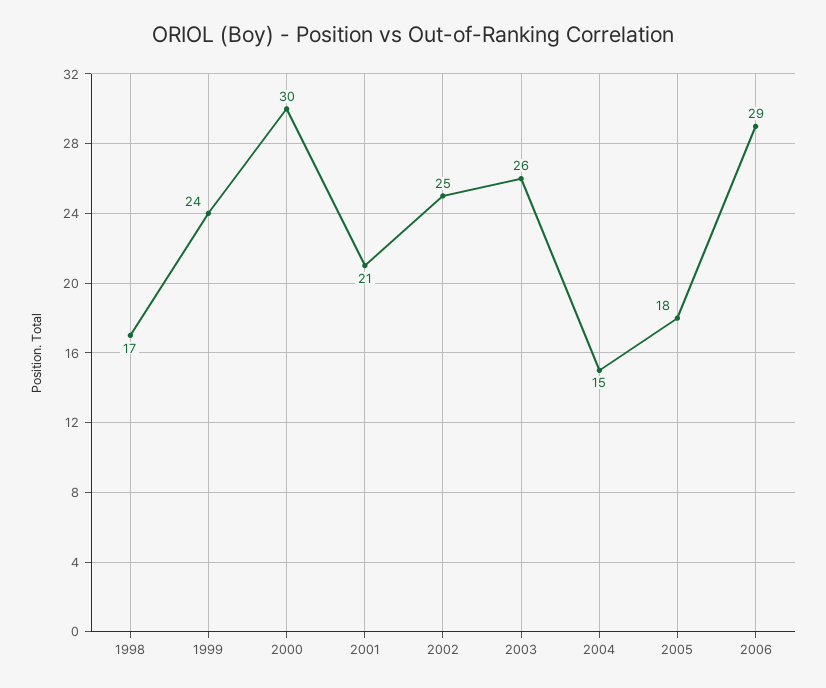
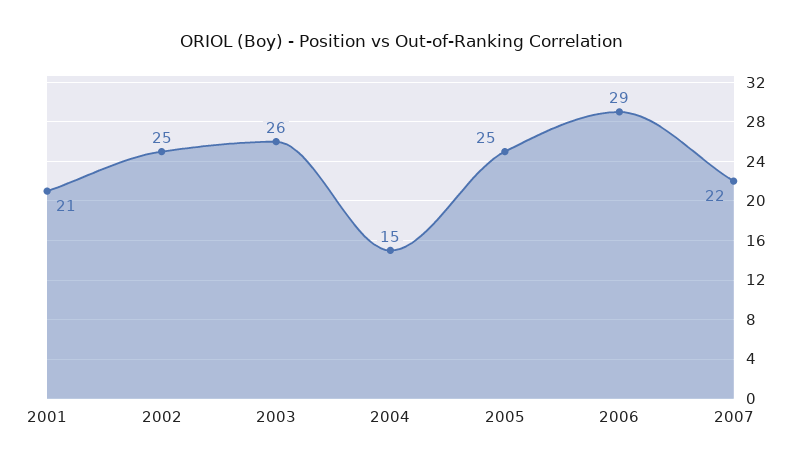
1998: 17 -> none
1999: 24 -> none
2000: 30 -> none
2005: 18 -> 25
2007: none -> 22

